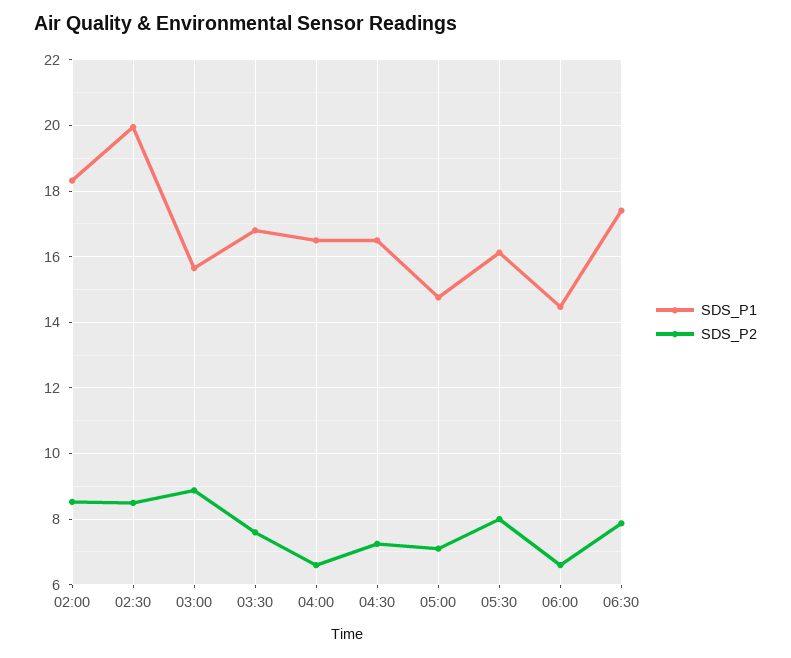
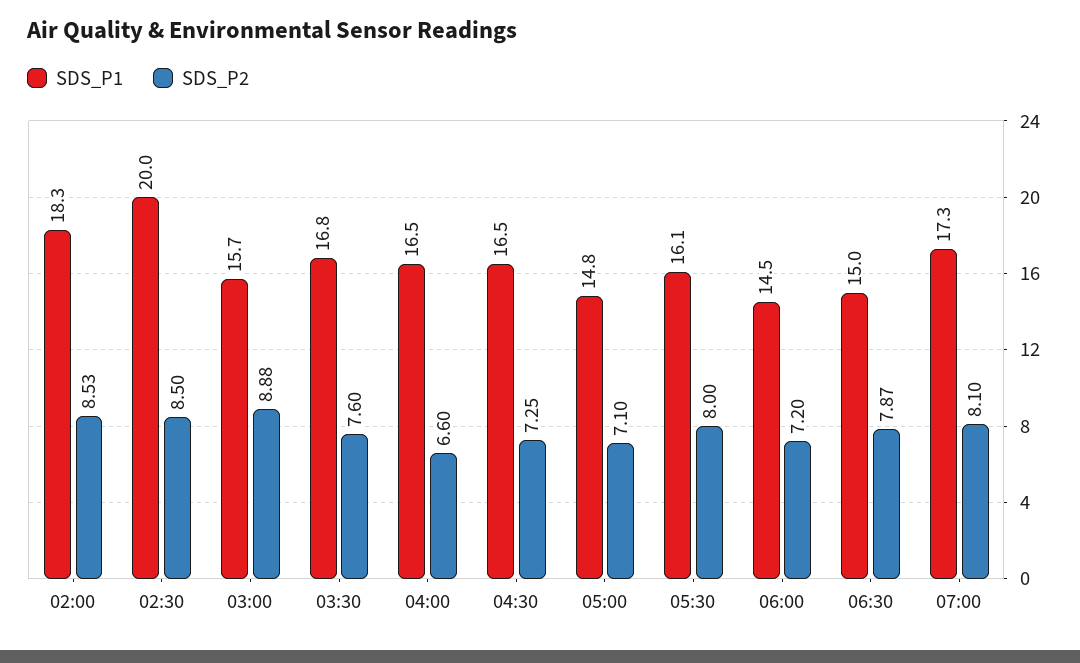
SDS_P2, 06:00: 6.6 -> 7.2
SDS_P1, 06:30: 17.4 -> 15
SDS_P1, 07:00: none -> 17.3
SDS_P2, 07:00: none -> 8.1

